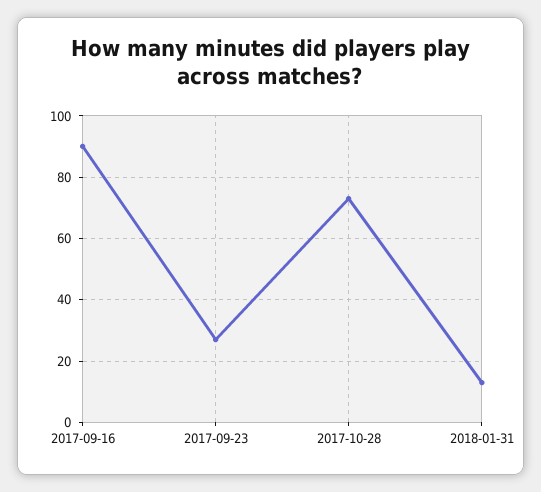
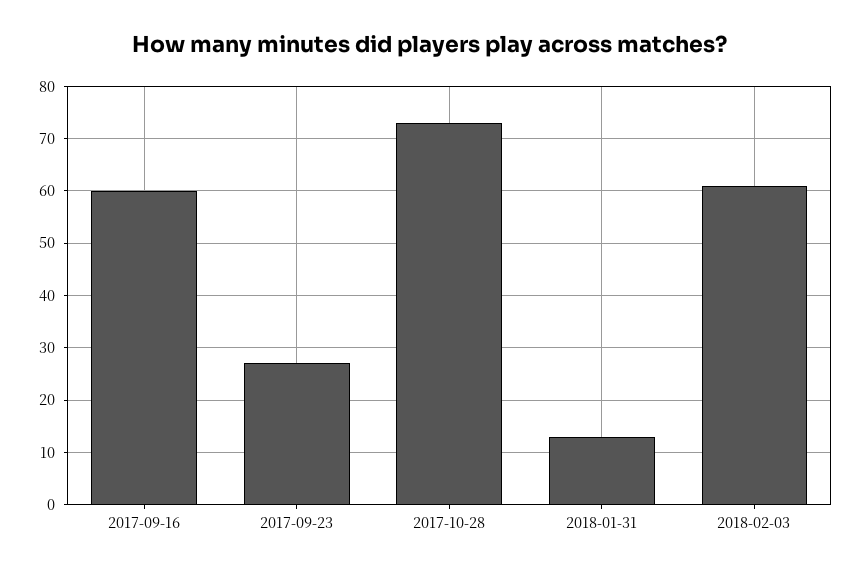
2017-09-16: 90 -> 60
2018-02-03: none -> 60

